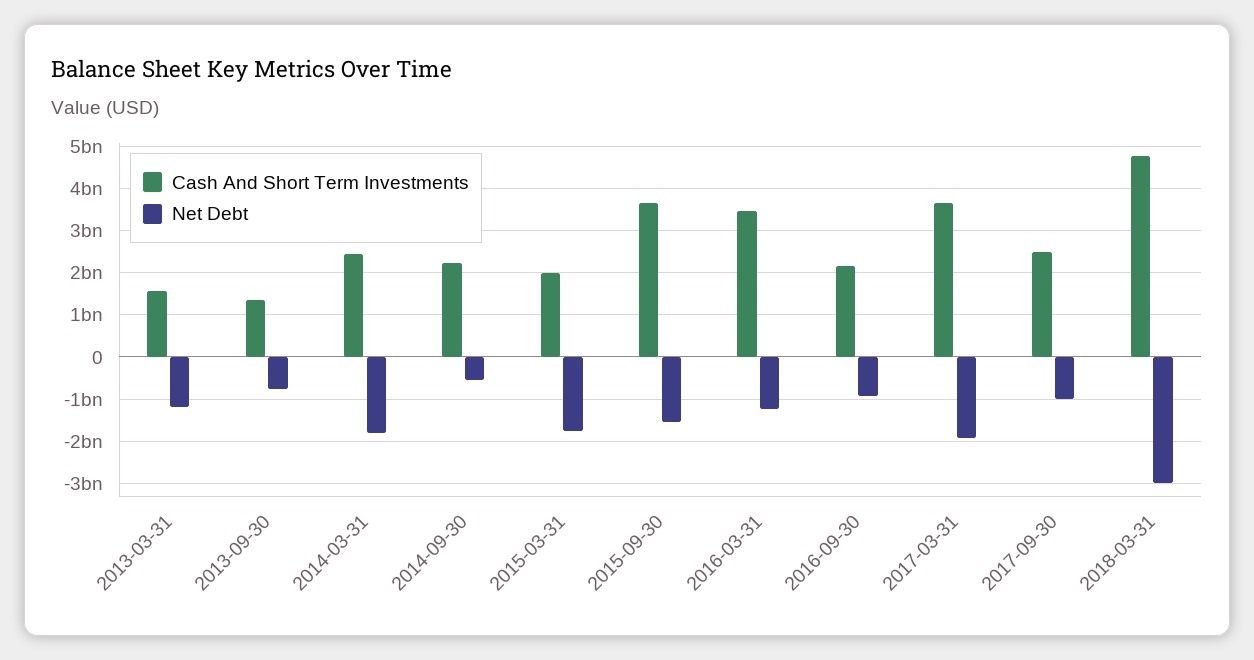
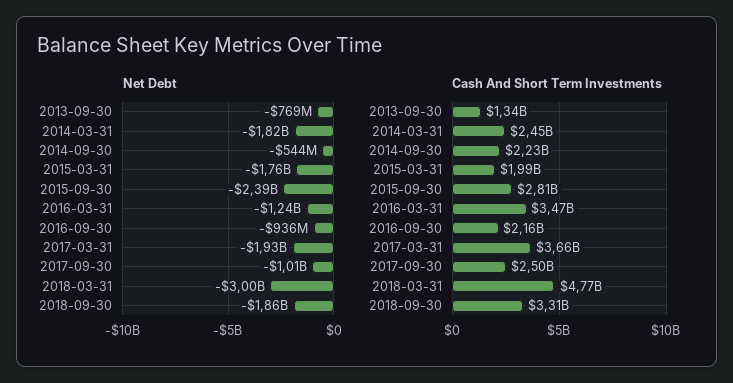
Cash And Short Term Investments, 2013-03-31: 1600000000 -> none
Net Debt, 2013-03-31: -1200000000 -> none
Cash And Short Term Investments, 2015-09-30: 3600000000 -> 2810000000
Net Debt, 2015-09-30: -1600000000 -> -2390000000
Net Debt, 2018-09-30: none -> -1860000000
Cash And Short Term Investments, 2018-09-30: none -> 3310000000

